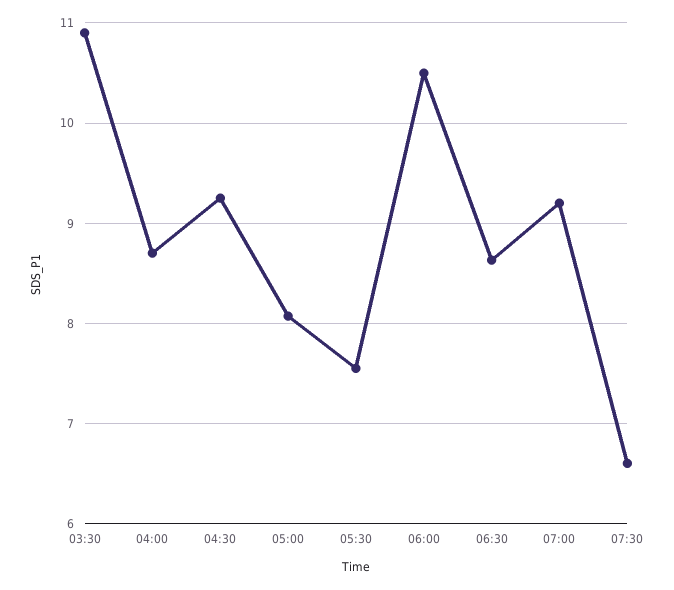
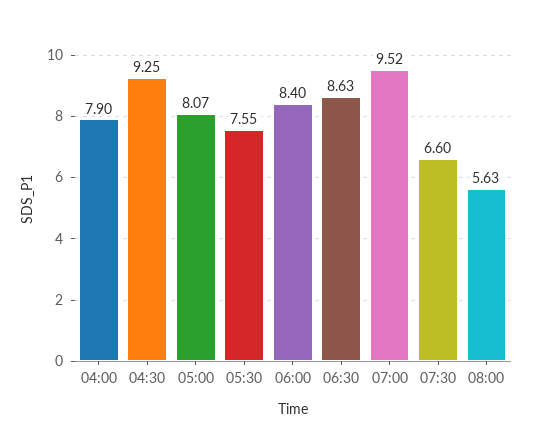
03:30: 10.9 -> none
04:00: 8.7 -> 7.9
06:00: 10.5 -> 8.4
07:00: 9.2 -> 9.52
08:00: none -> 5.63

